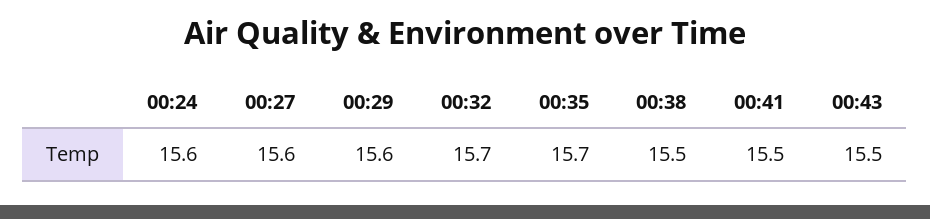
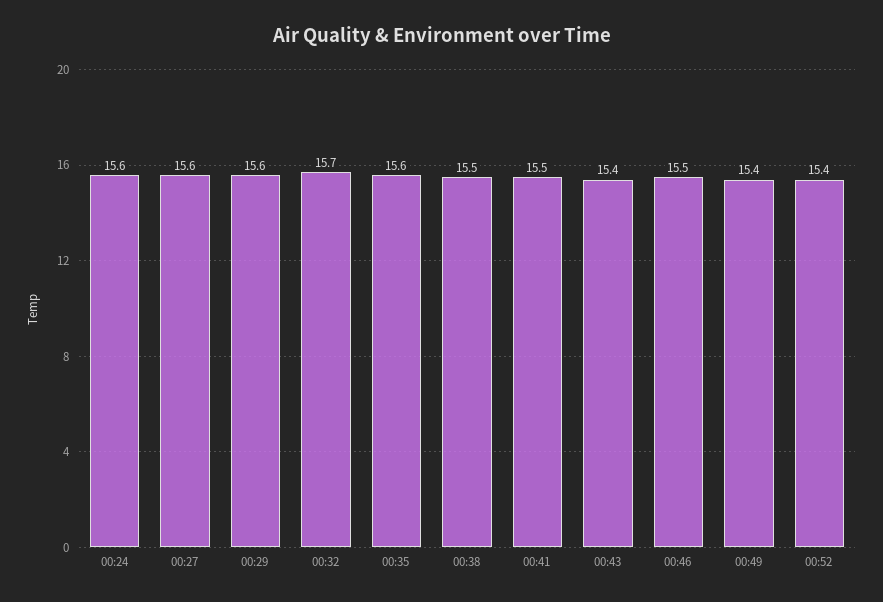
00:35: 15.7 -> 15.6
00:43: 15.5 -> 15.4
00:46: none -> 15.5
00:49: none -> 15.4
00:52: none -> 15.4

